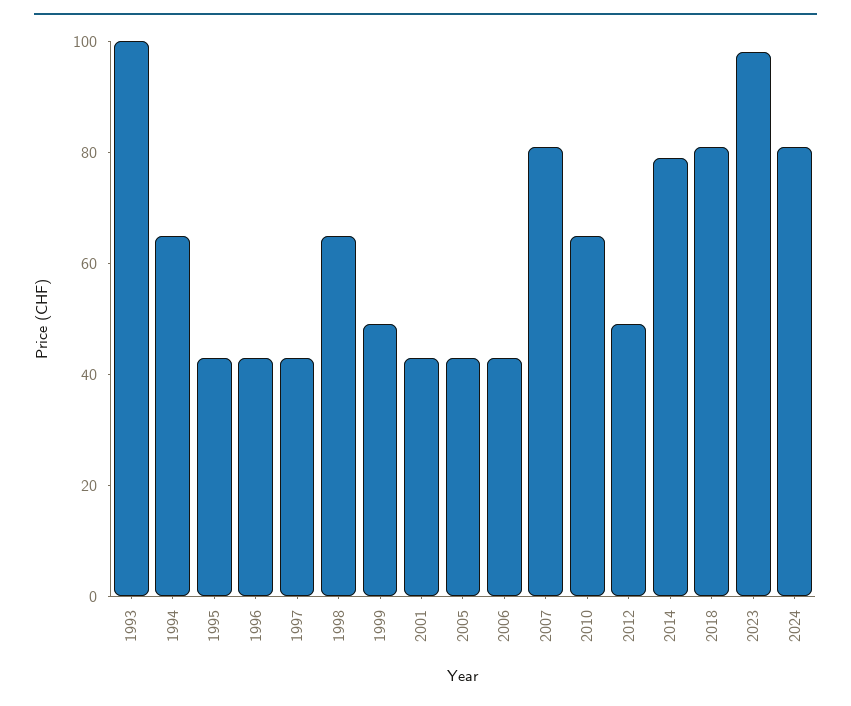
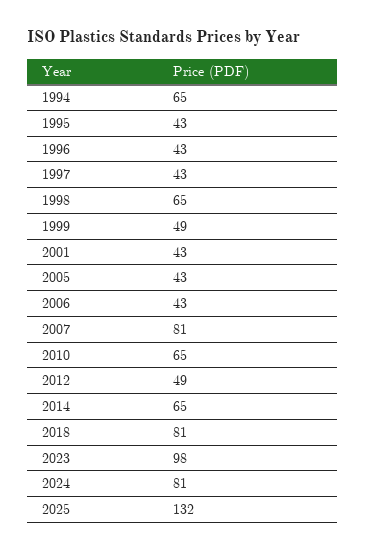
1993: 100 -> none
2014: 80 -> 65
2025: none -> 132

